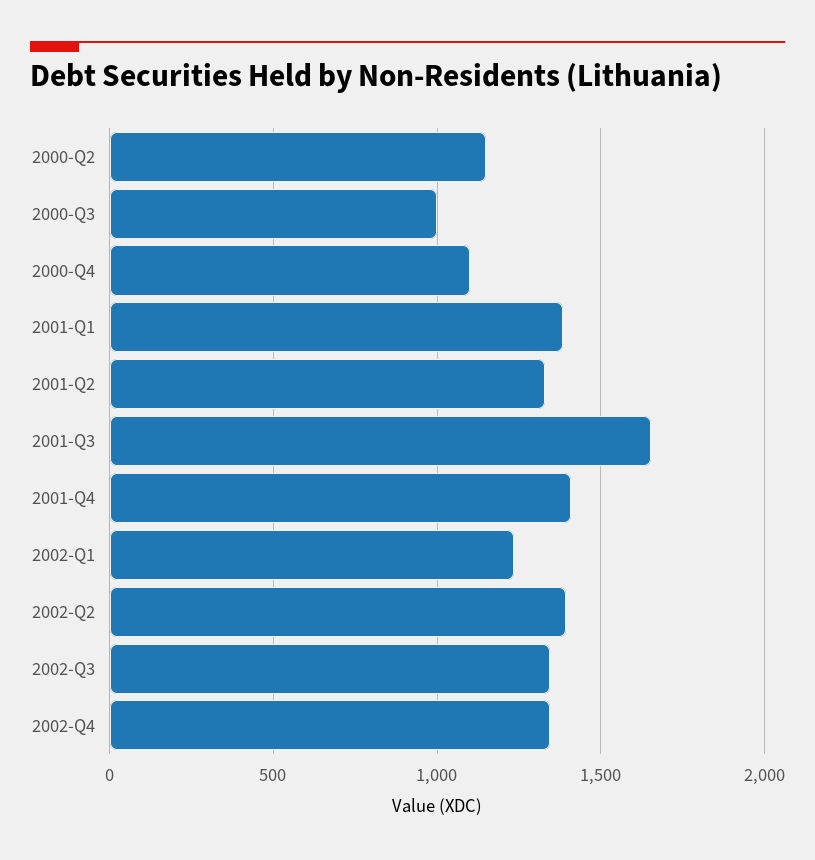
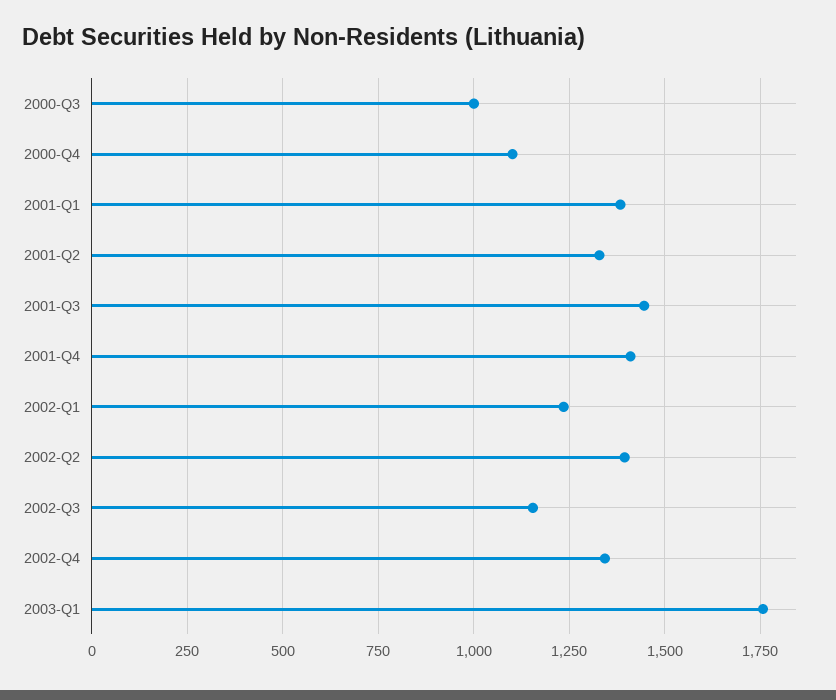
2000-Q2: 1150 -> none
2001-Q3: 1650 -> 1450
2002-Q3: 1350 -> 1150
2003-Q1: none -> 1750

